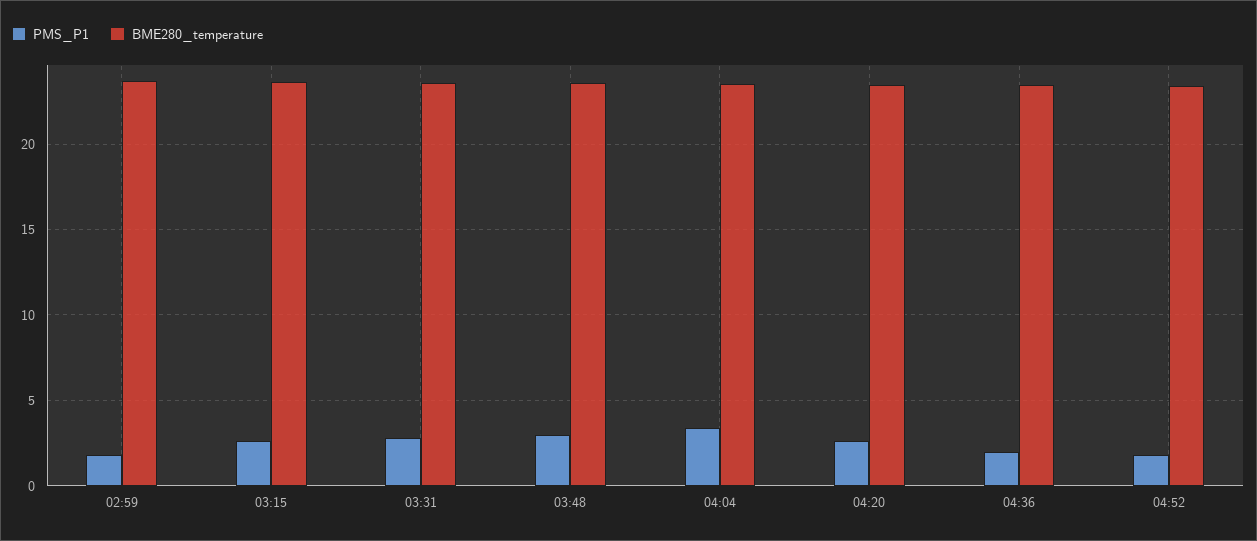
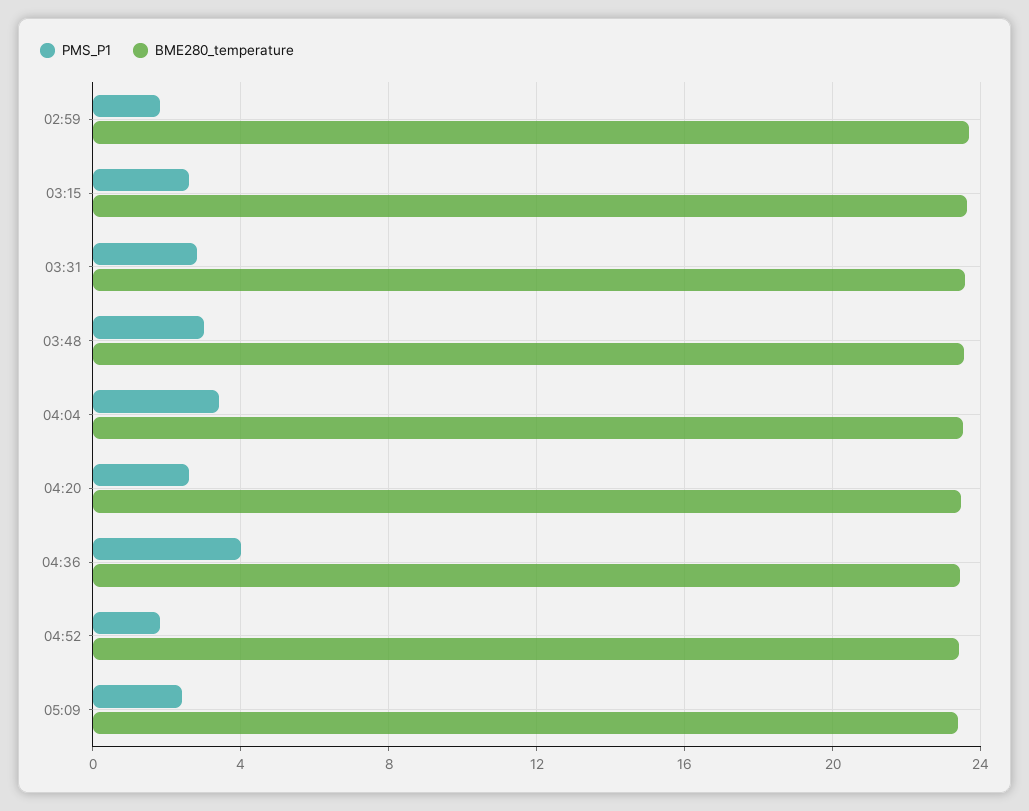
PMS_P1, 04:36: 2 -> 4
PMS_P1, 05:09: none -> 2.5
BME280_temperature, 05:09: none -> 23.5

